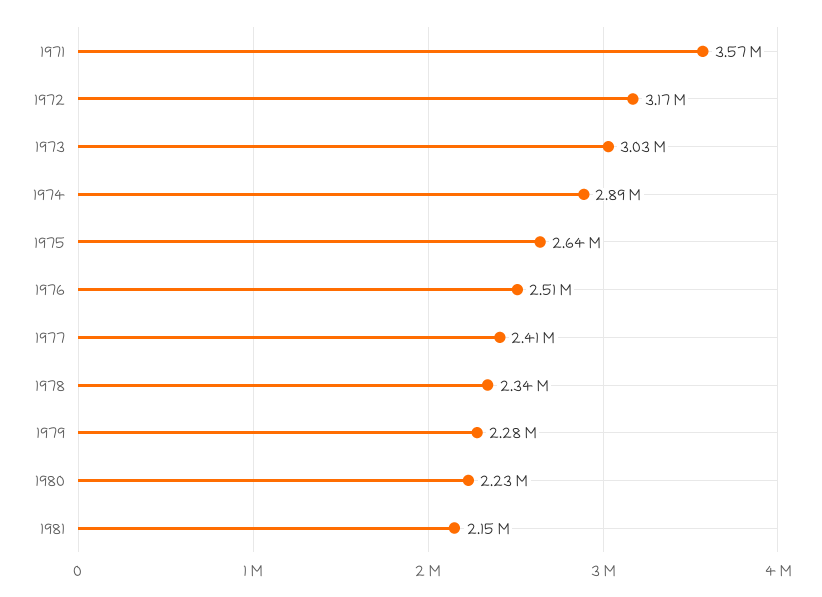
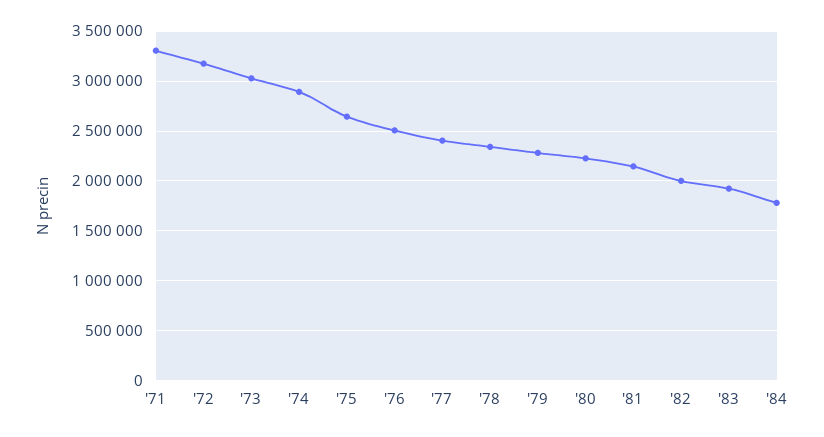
1971: 3570000 -> 3300000
'82: none -> 2000000
'83: none -> 1900000
'84: none -> 1800000

